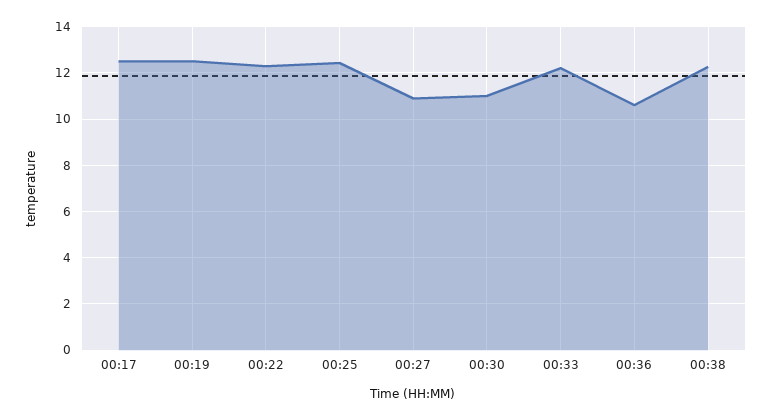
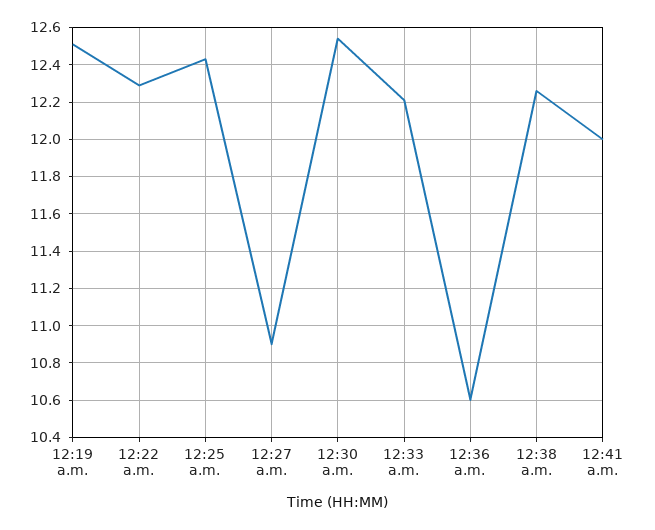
00:17: 12.5 -> none
00:30: 11 -> 12.55
12:41 a.m.: none -> 12

